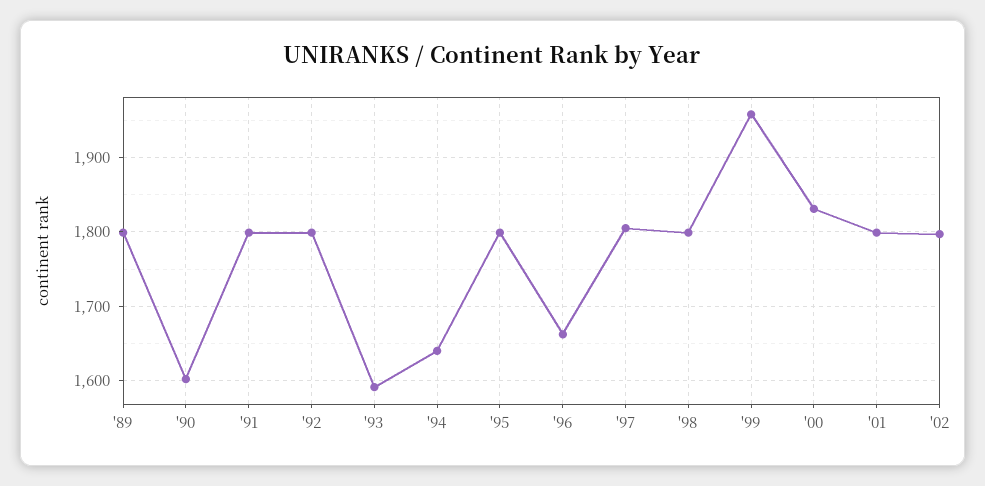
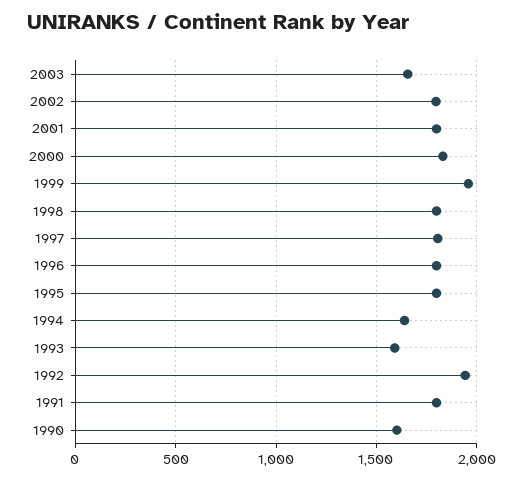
'89: 1800 -> none
'92: 1800 -> 1950
'96: 1660 -> 1800
2003: none -> 1650

